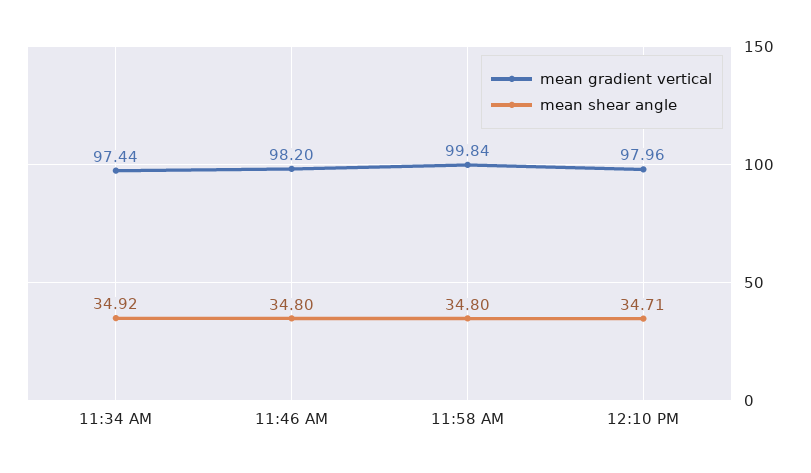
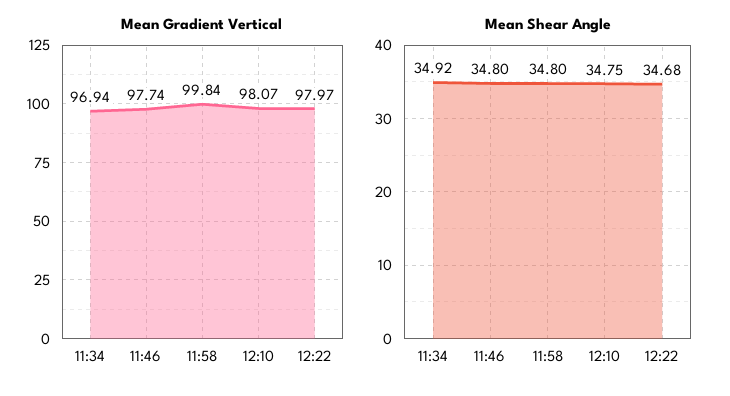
mean gradient vertical, 11:34 AM: 97.44 -> 96.94
mean gradient vertical, 11:46 AM: 98.2 -> 97.74
mean gradient vertical, 12:10 PM: 97.96 -> 98.07
mean shear angle, 12:10 PM: 34.71 -> 34.75
mean gradient vertical, 12:22: none -> 97.97
mean shear angle, 12:22: none -> 34.68

